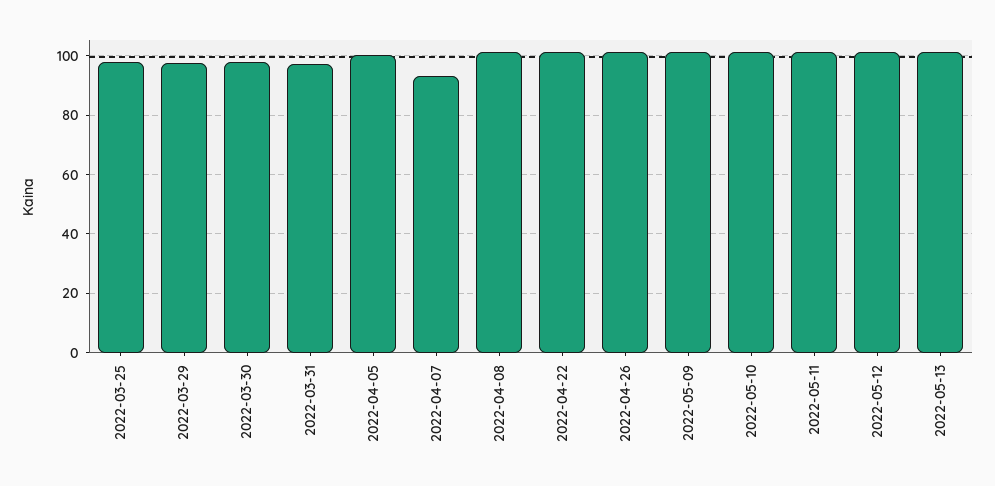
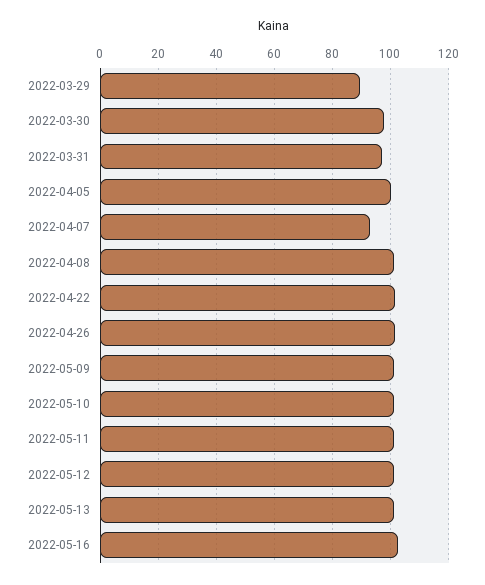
2022-03-25: 97.5 -> none
2022-03-29: 97.5 -> 90
2022-05-16: none -> 102.5

